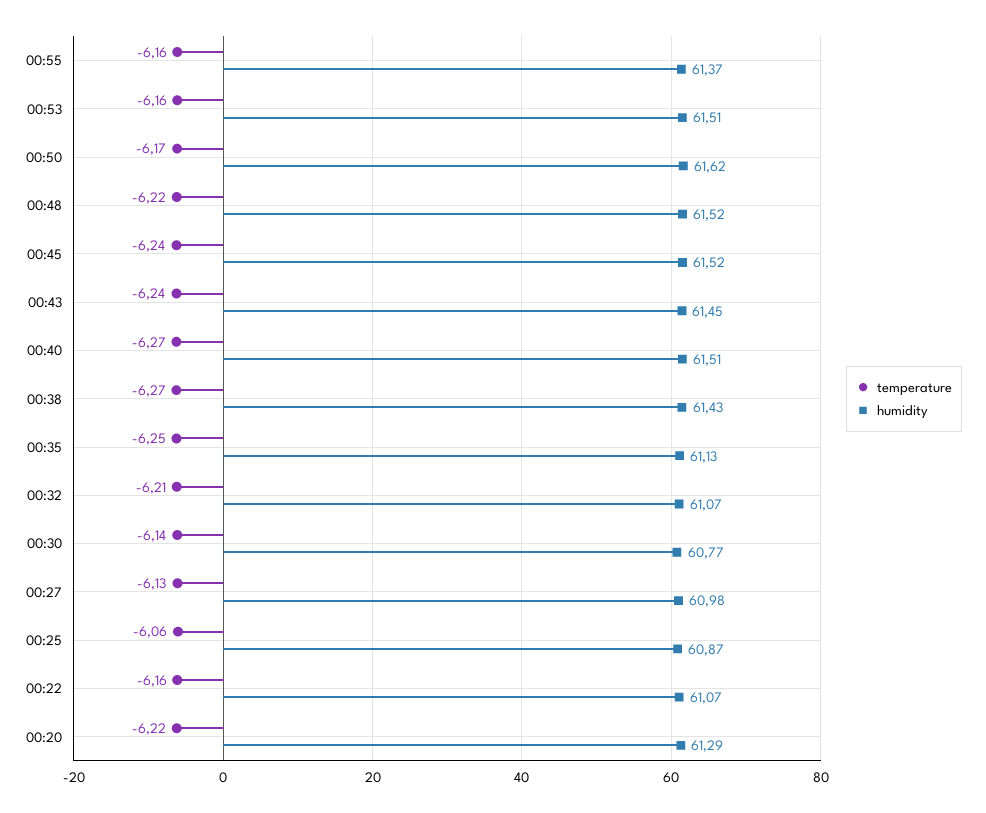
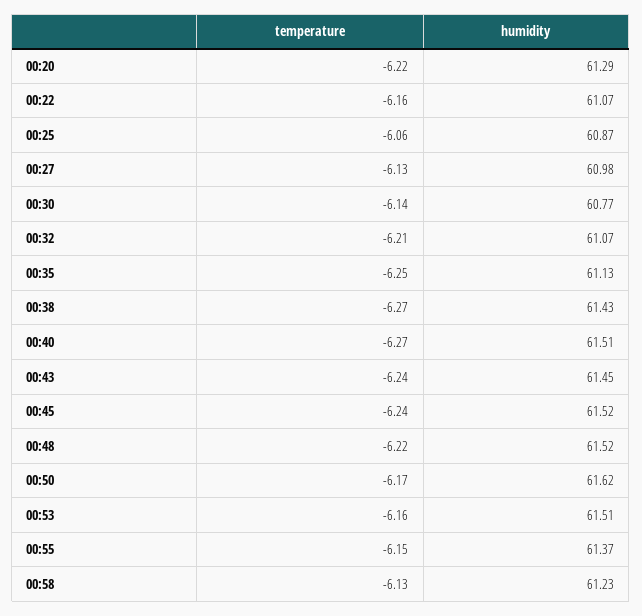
temperature, 00:55: -6.16 -> -6.15
temperature, 00:58: none -> -6.13
humidity, 00:58: none -> 61.23

